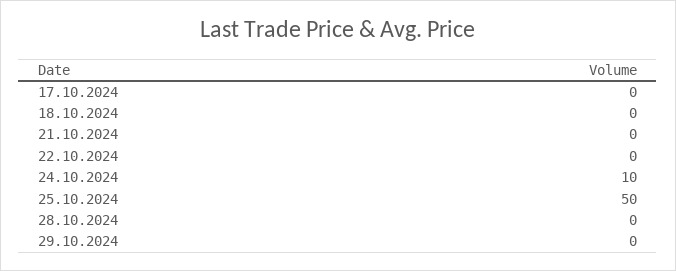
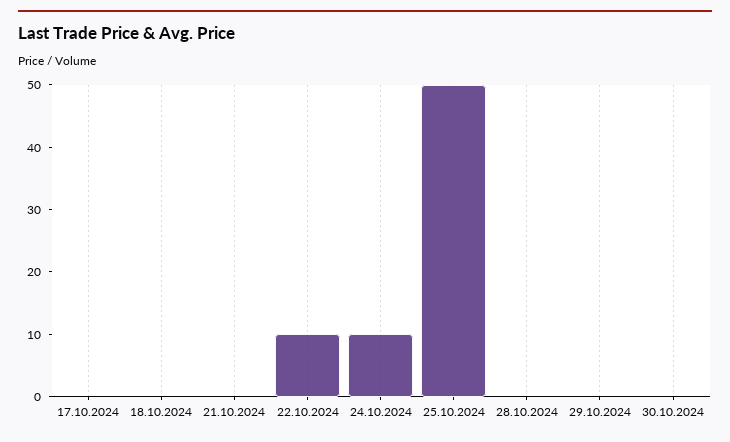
22.10.2024: 0 -> 10
30.10.2024: none -> 0

